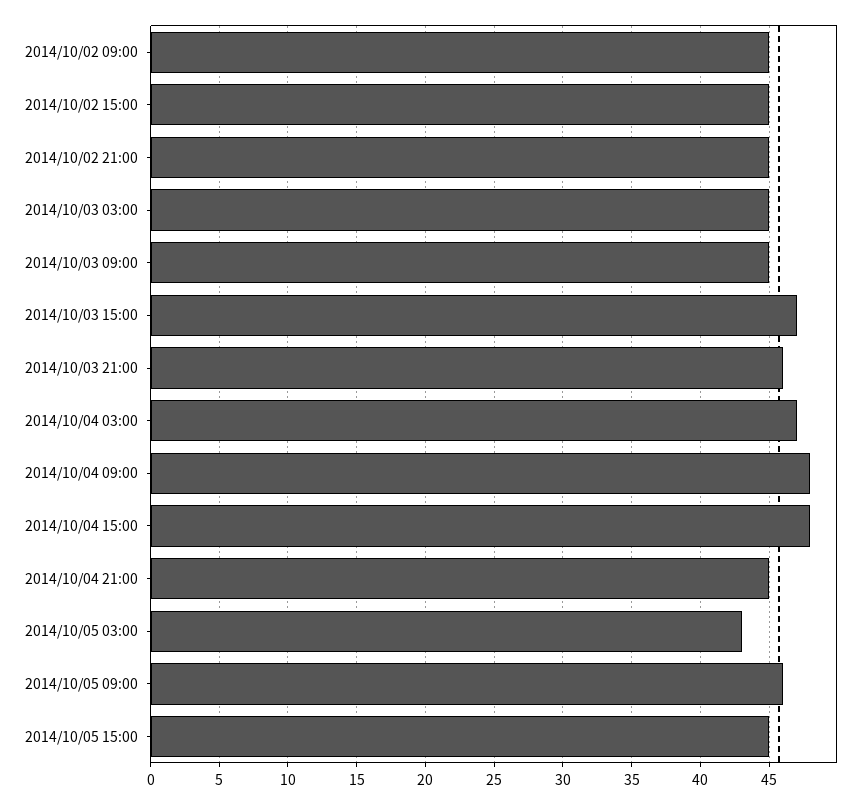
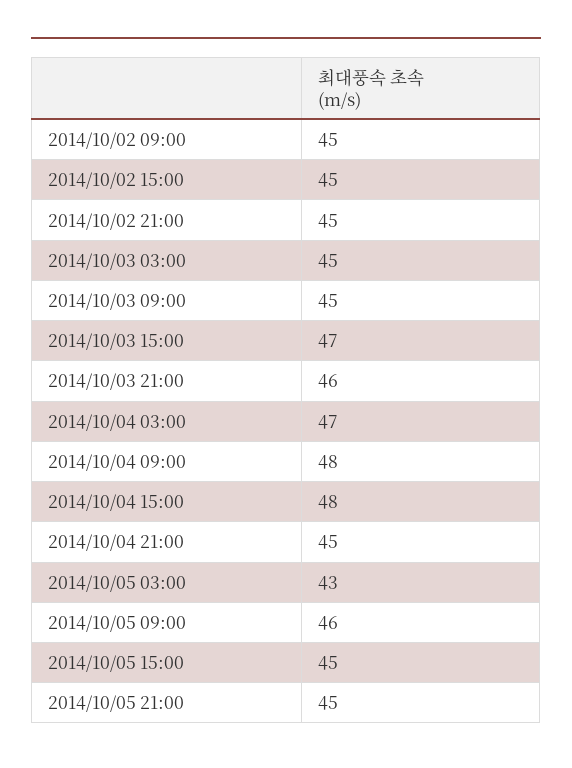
2014/10/05 21:00: none -> 45

